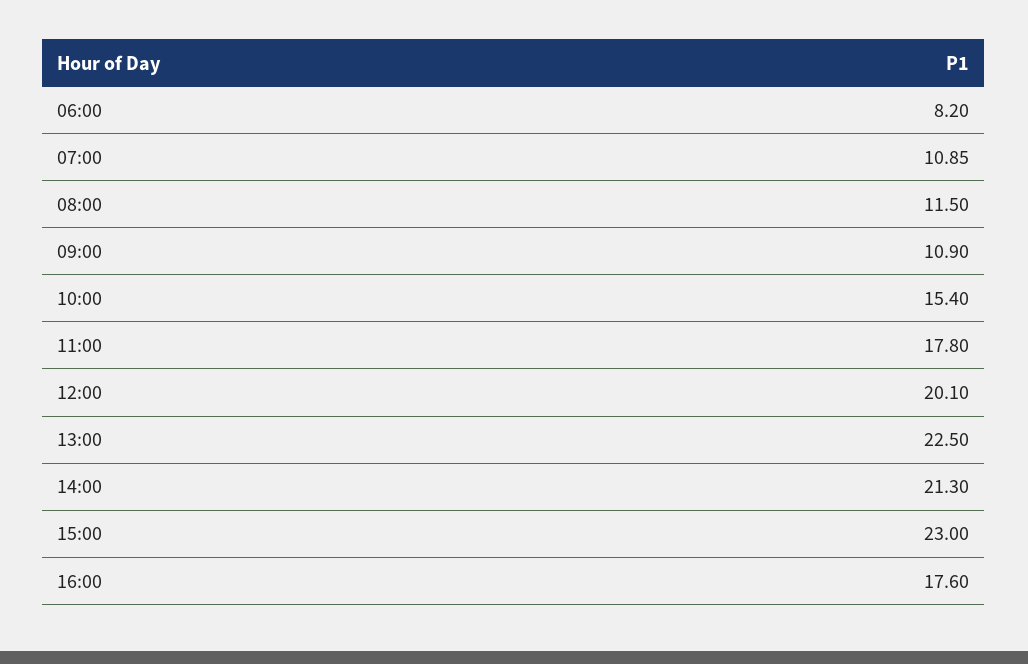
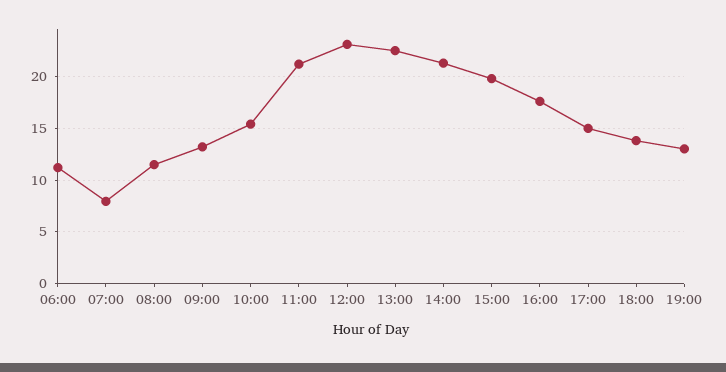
06:00: 8.2 -> 11
07:00: 10.85 -> 8
09:00: 10.9 -> 13
11:00: 17.8 -> 21
12:00: 20.1 -> 23
15:00: 23 -> 20
17:00: none -> 15
18:00: none -> 14
19:00: none -> 13

